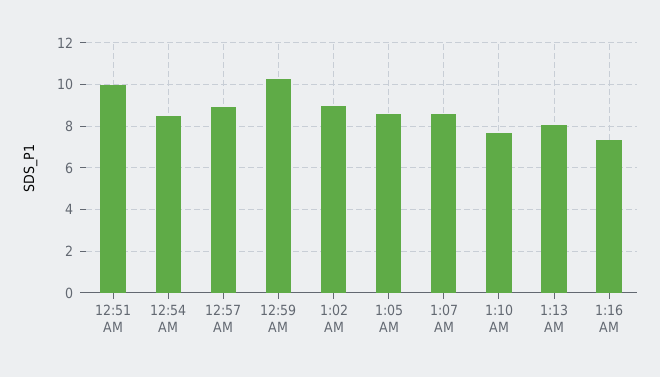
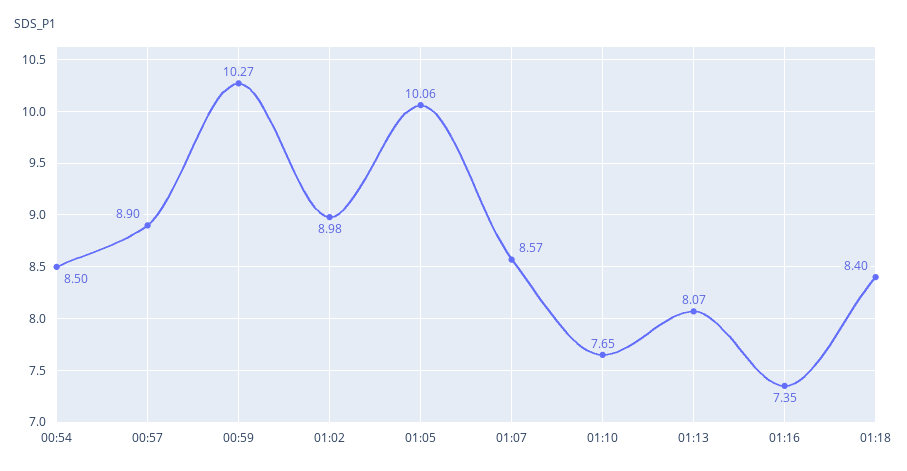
12:51 AM: 10 -> none
1:05 AM: 8.5 -> 10.06
01:18: none -> 8.4

